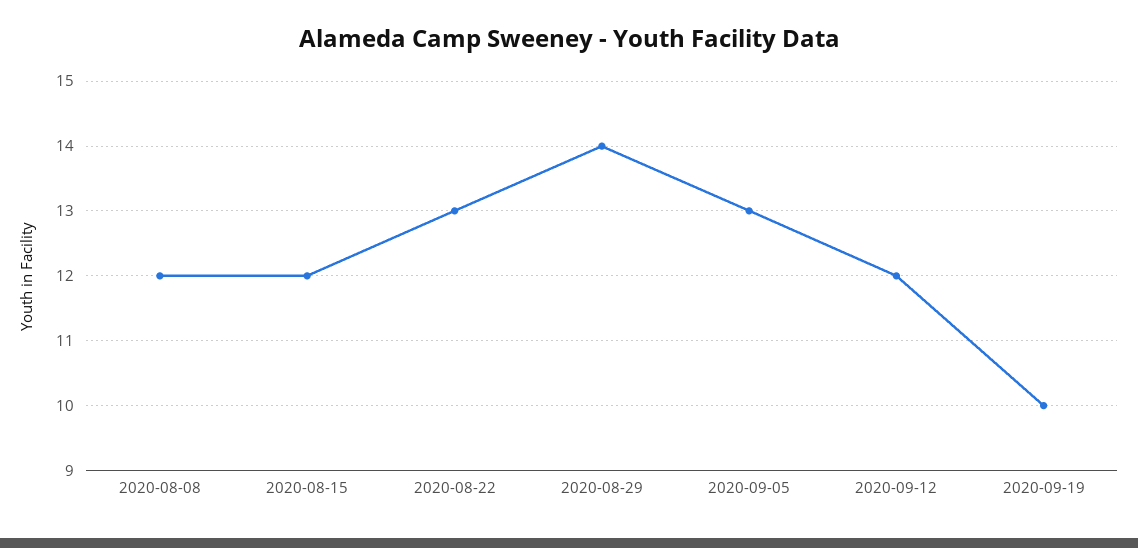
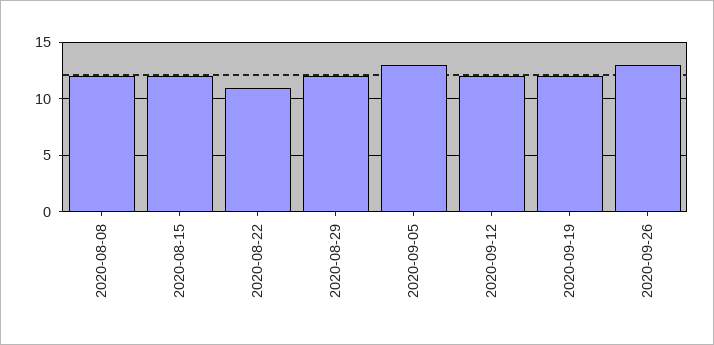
2020-08-22: 13 -> 11
2020-08-29: 14 -> 12
2020-09-19: 10 -> 12
2020-09-26: none -> 13

